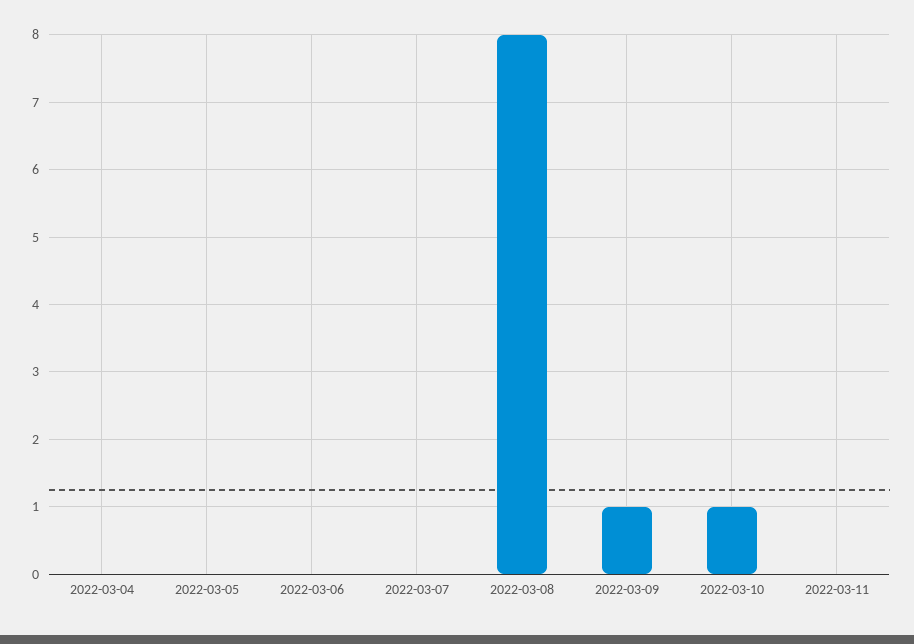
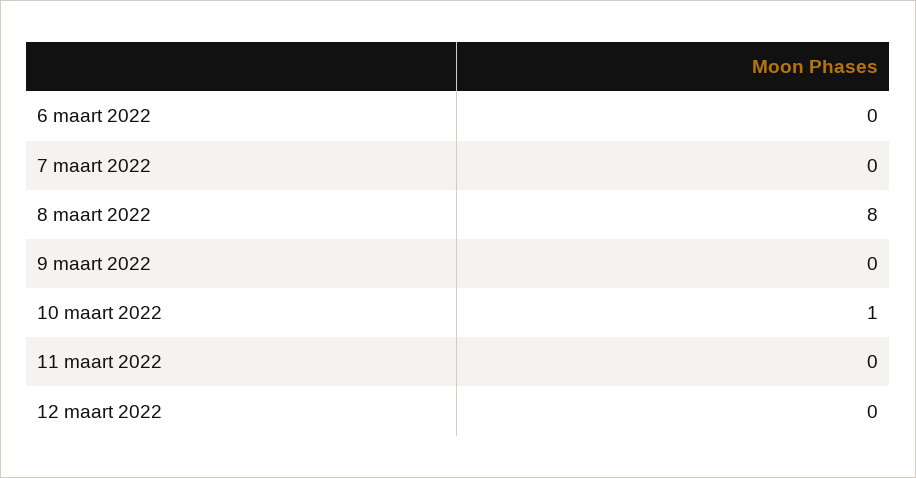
2022-03-04: 0 -> none
2022-03-05: 0 -> none
2022-03-09: 1 -> 0
12 maart 2022: none -> 0

